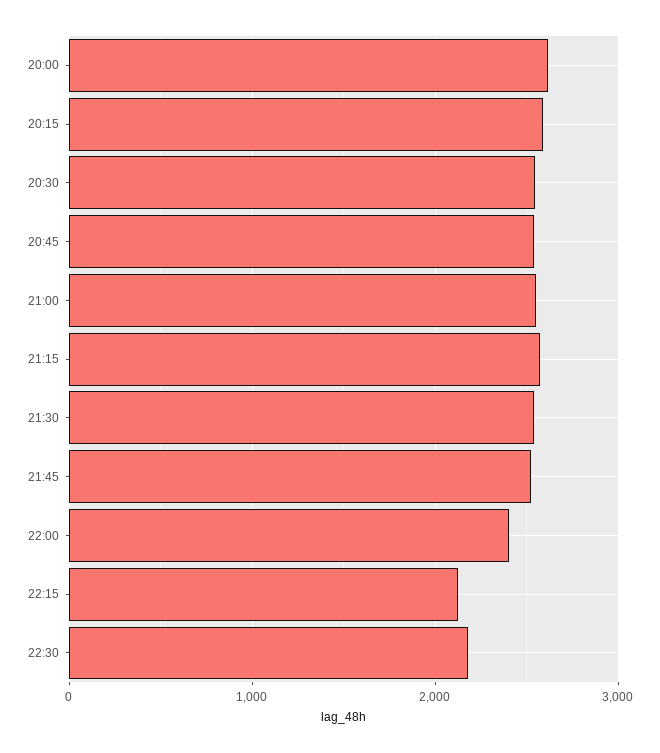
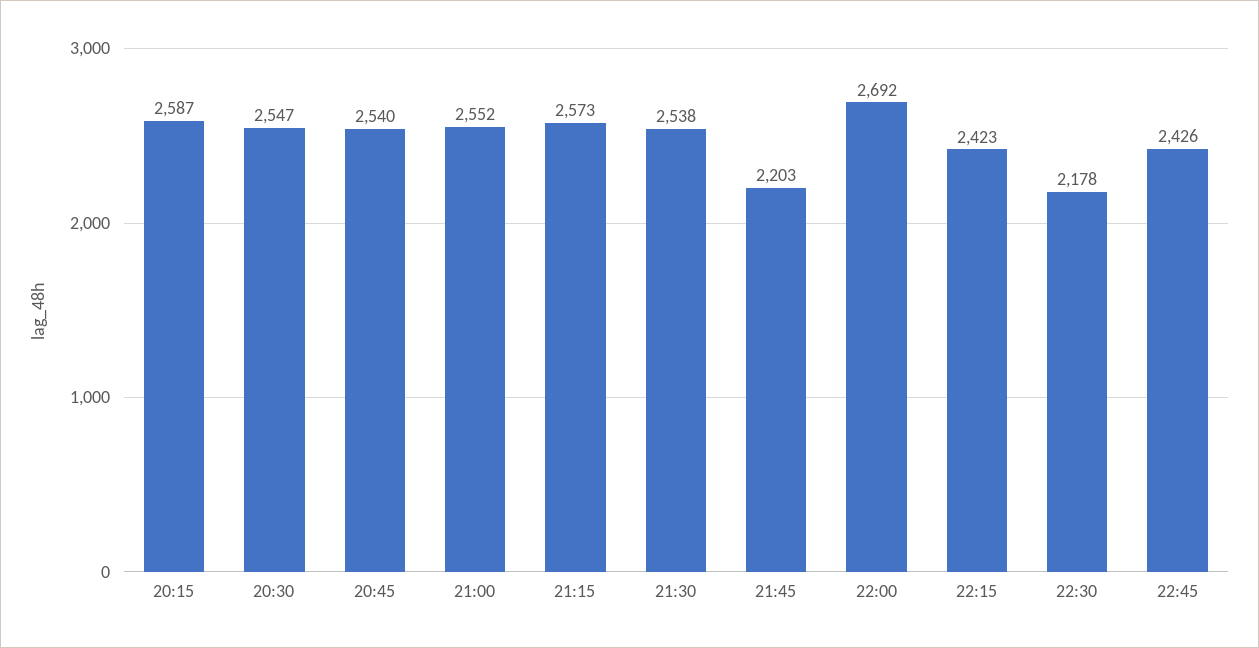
20:00: 2600 -> none
21:45: 2500 -> 2203
22:00: 2400 -> 2692
22:15: 2100 -> 2423
22:45: none -> 2426

